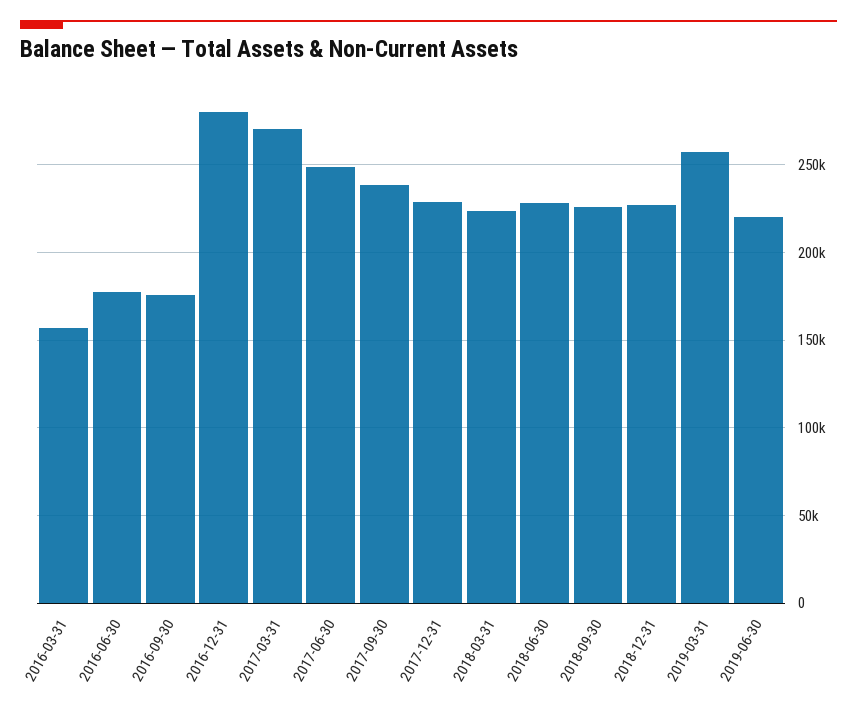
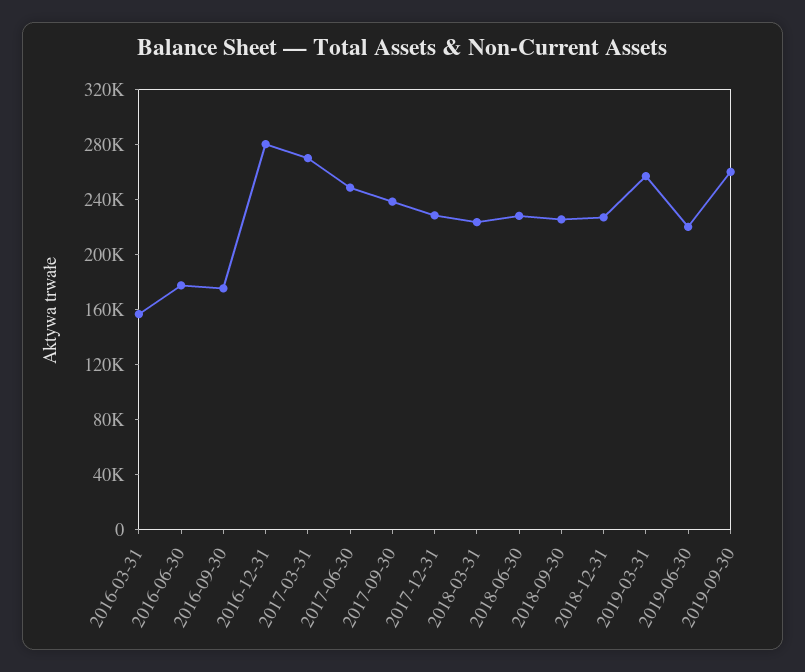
2019-09-30: none -> 260000

